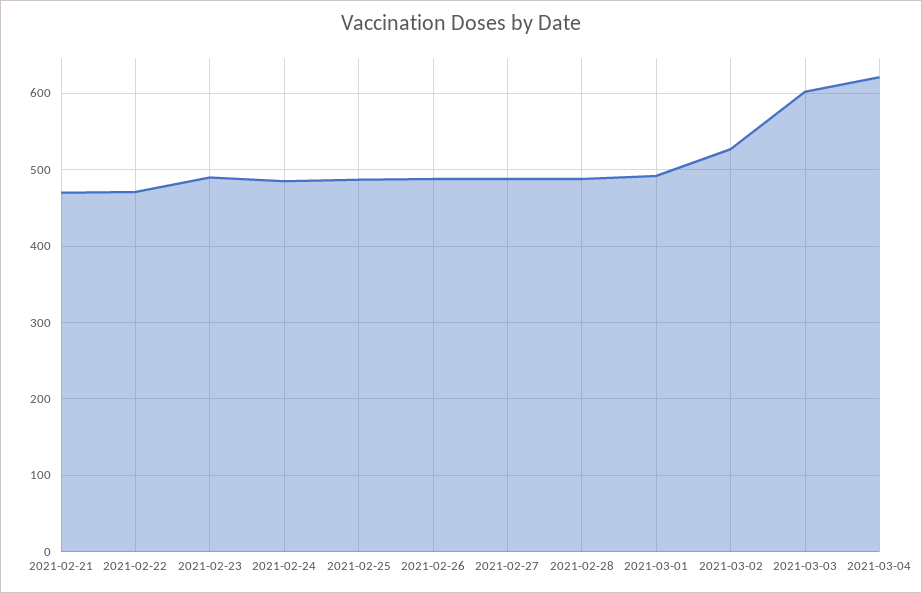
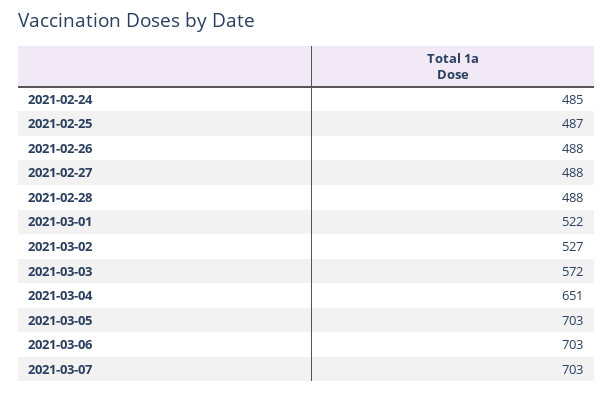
2021-02-21: 470 -> none
2021-02-22: 470 -> none
2021-02-23: 490 -> none
2021-03-01: 490 -> 522
2021-03-03: 600 -> 572
2021-03-04: 620 -> 651
2021-03-05: none -> 703
2021-03-06: none -> 703
2021-03-07: none -> 703

